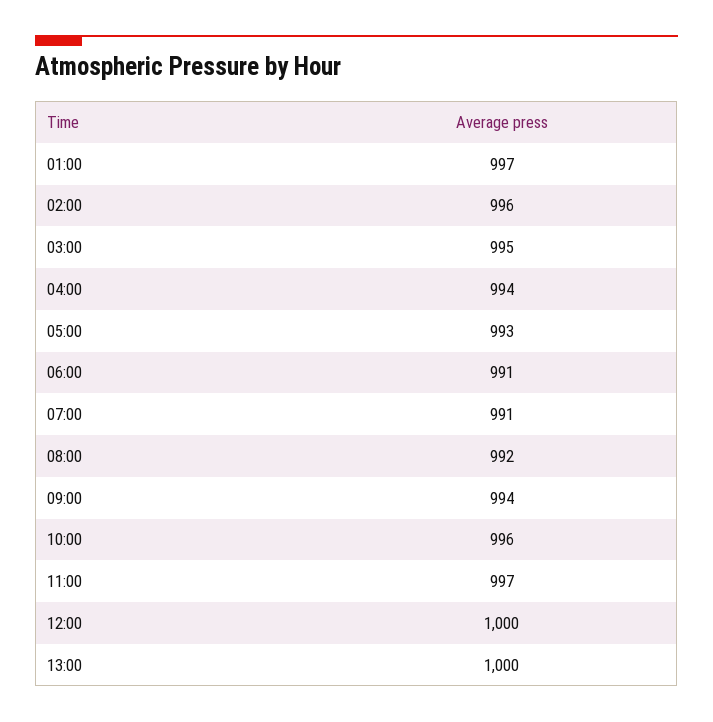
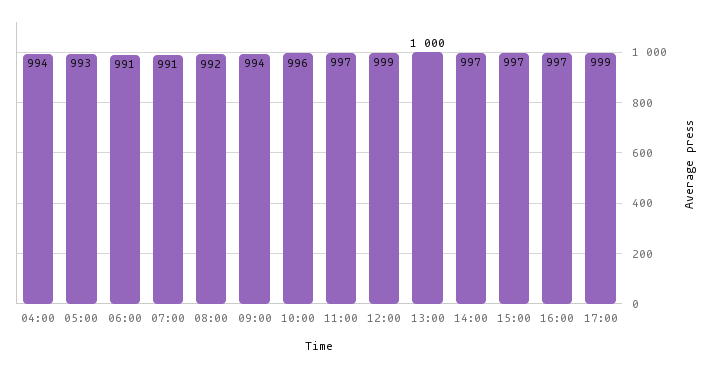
01:00: 997 -> none
02:00: 996 -> none
03:00: 995 -> none
12:00: 1000 -> 999
14:00: none -> 997
15:00: none -> 997
16:00: none -> 997
17:00: none -> 999

